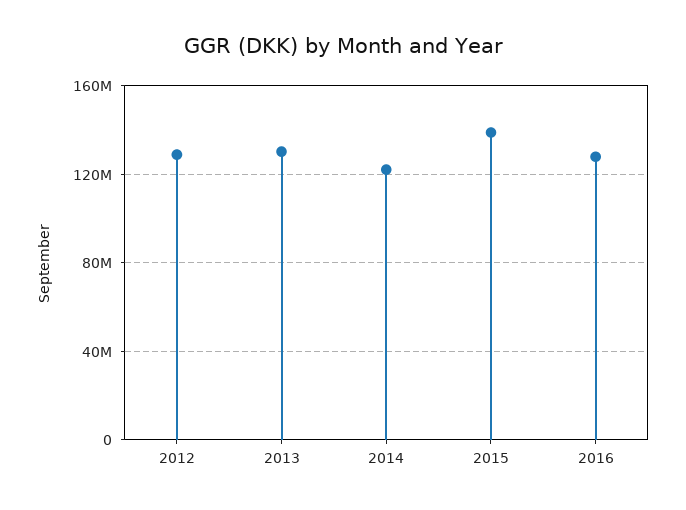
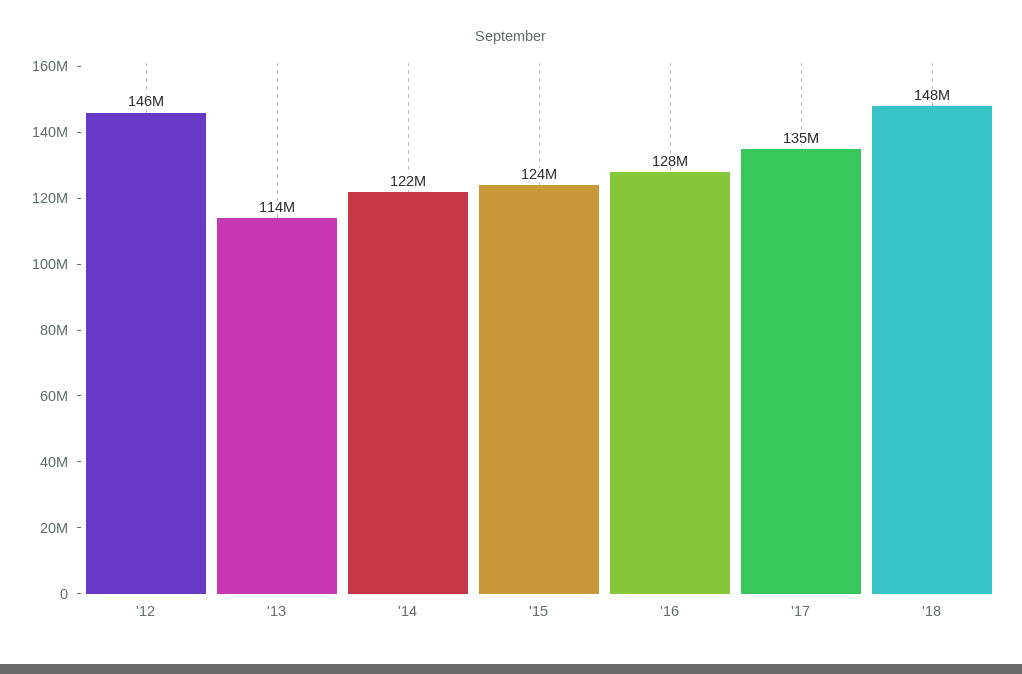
2012: 130000000 -> 146000000
2013: 130000000 -> 114000000
2015: 140000000 -> 124000000
'17: none -> 135000000
'18: none -> 148000000

